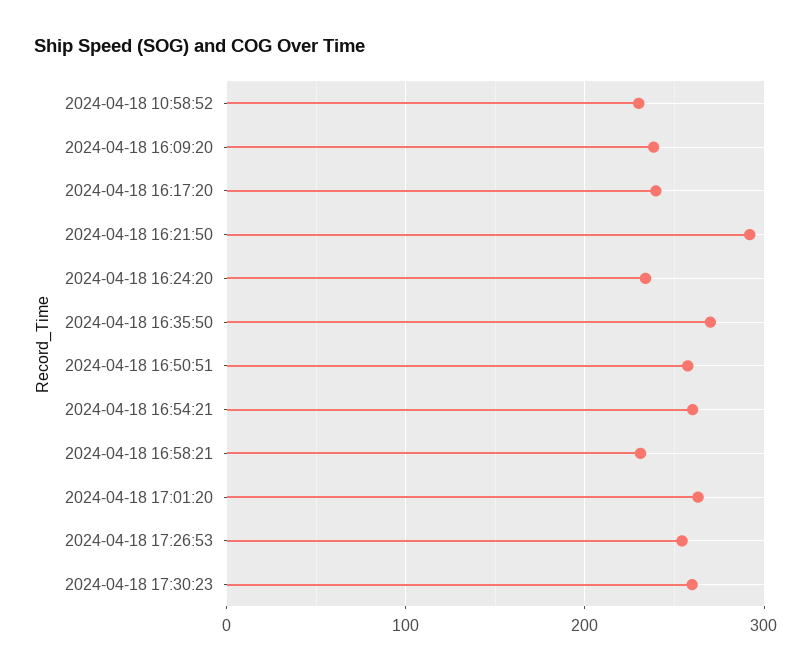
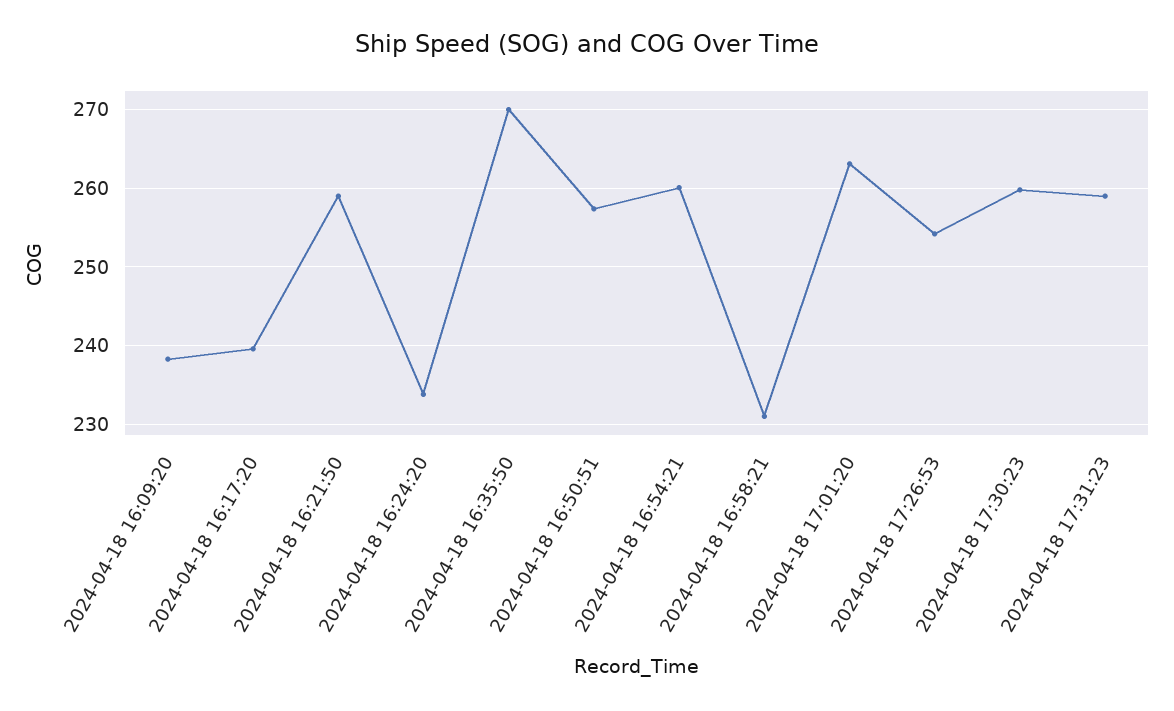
2024-04-18 10:58:52: 230 -> none
2024-04-18 16:21:50: 290 -> 259
2024-04-18 17:31:23: none -> 259

